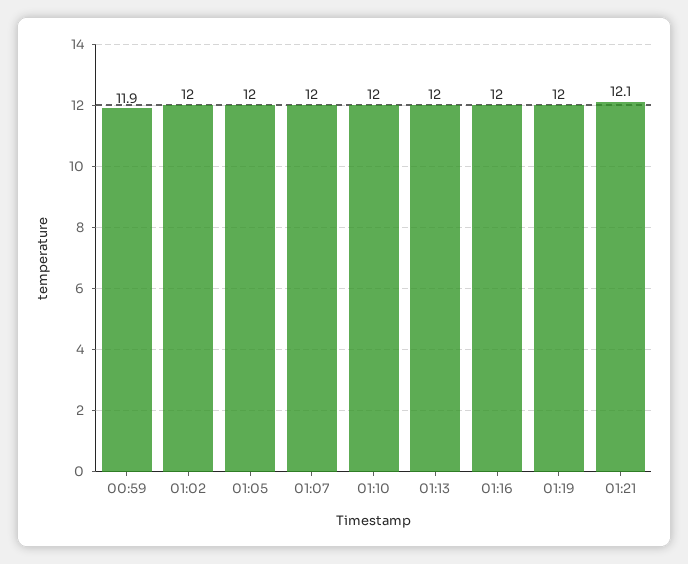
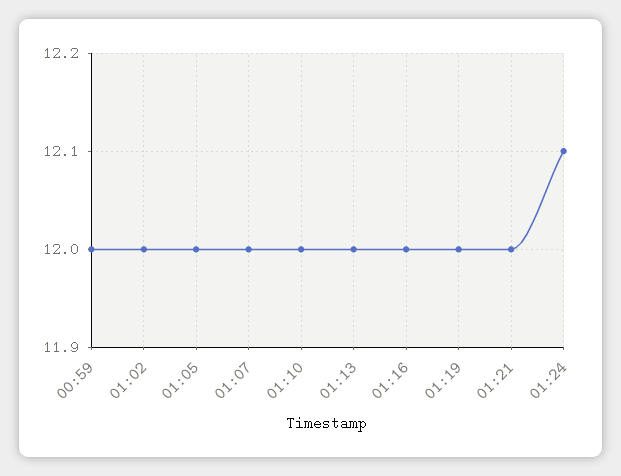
00:59: 11.9 -> 12
01:21: 12.1 -> 12
01:24: none -> 12.1

